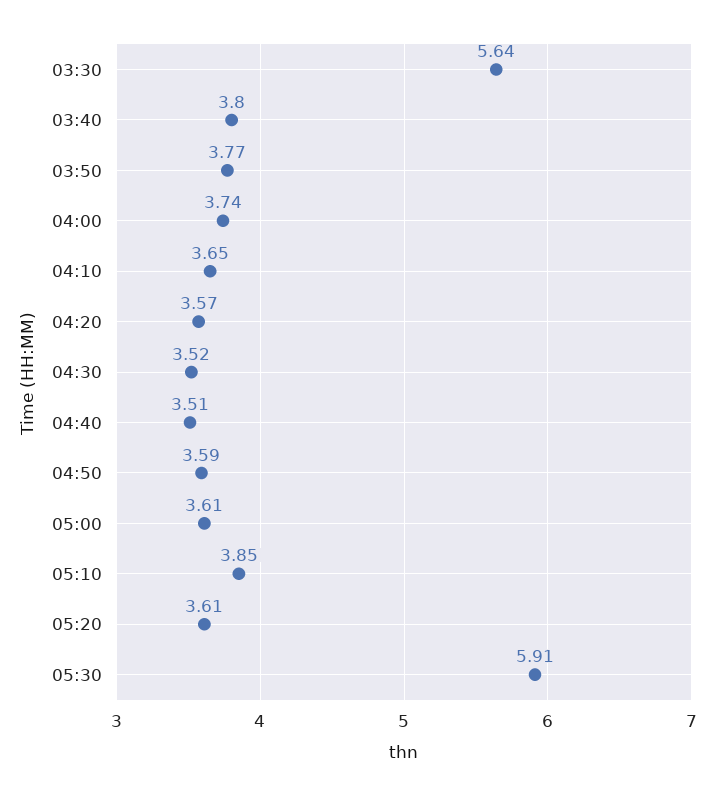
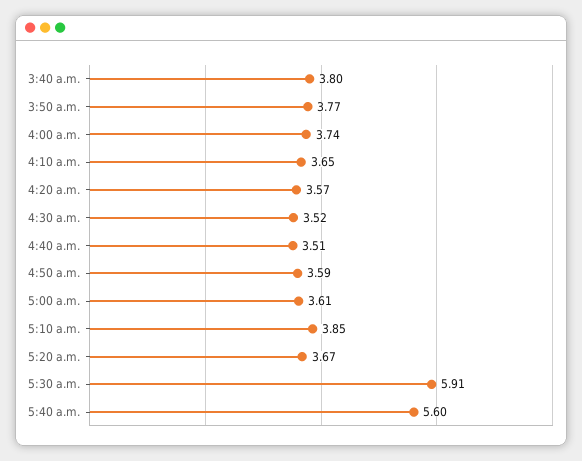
03:30: 5.64 -> none
05:20: 3.61 -> 3.67
5:40 a.m.: none -> 5.6

